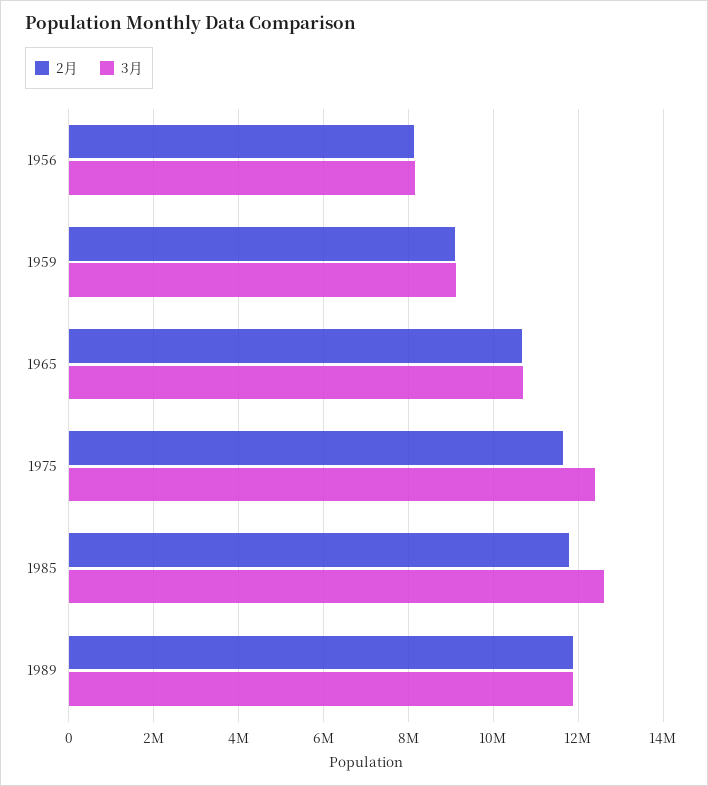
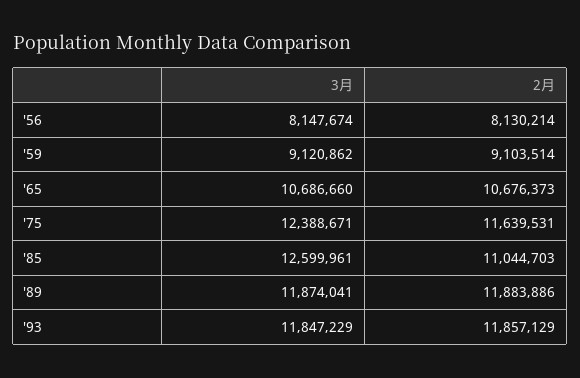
2月, 1985: 11800000 -> 11044703
3月, '93: none -> 11847229
2月, '93: none -> 11857129

